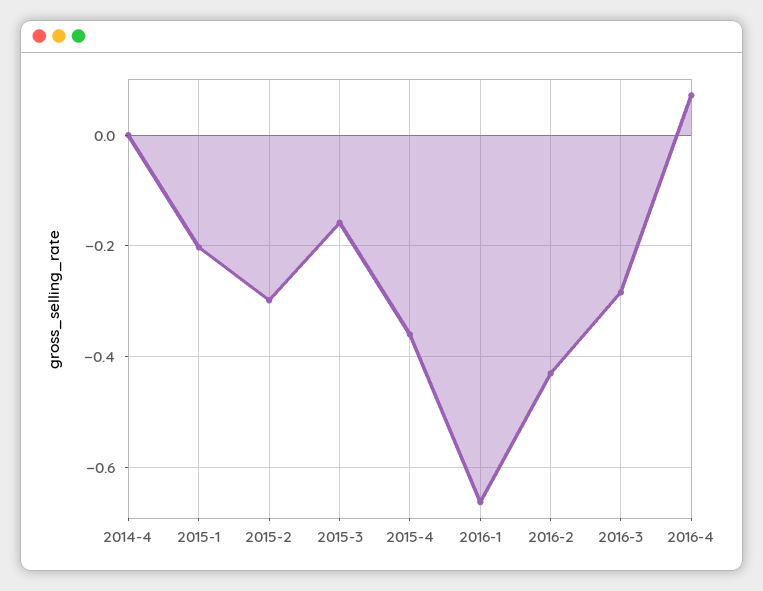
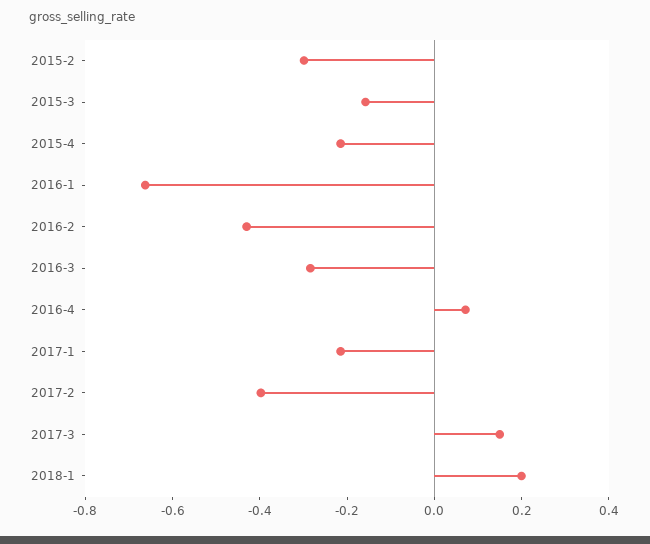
2014-4: 0 -> none
2015-1: -0.2 -> none
2015-4: -0.36 -> -0.2
2017-1: none -> -0.2
2017-2: none -> -0.4
2017-3: none -> 0.15
2018-1: none -> 0.2

